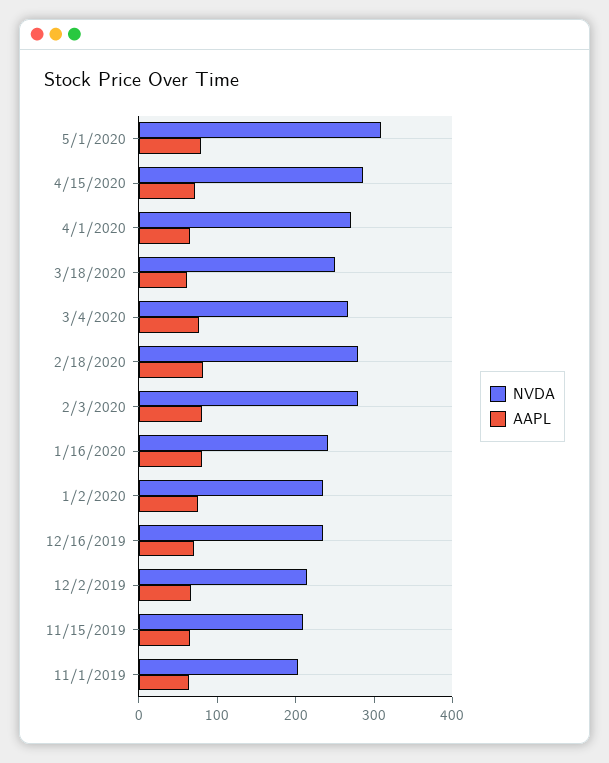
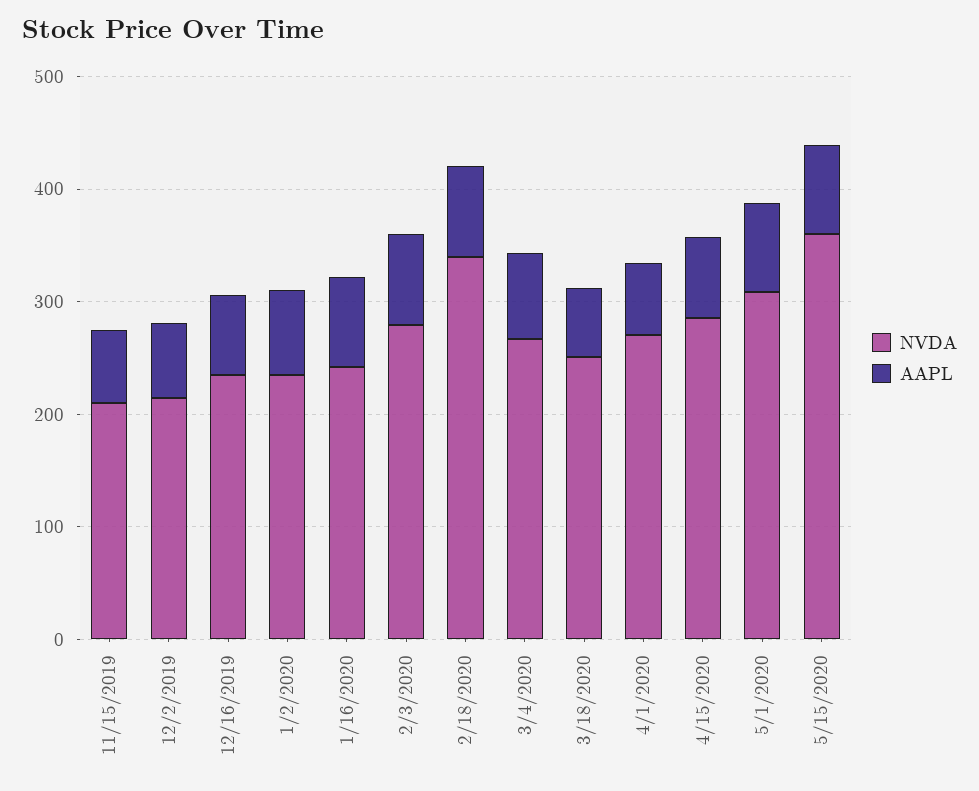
NVDA, 2/18/2020: 280 -> 340
NVDA, 11/1/2019: 200 -> none
AAPL, 11/1/2019: 60 -> none
NVDA, 5/15/2020: none -> 360
AAPL, 5/15/2020: none -> 80

